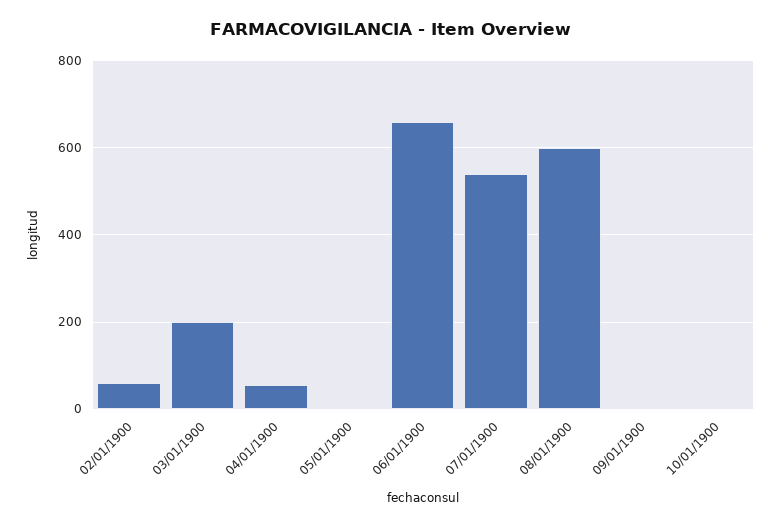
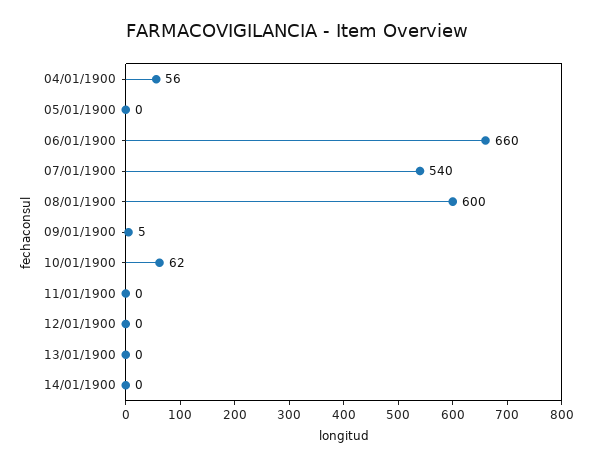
02/01/1900: 60 -> none
03/01/1900: 200 -> none
10/01/1900: 0 -> 62
11/01/1900: none -> 0
12/01/1900: none -> 0
13/01/1900: none -> 0
14/01/1900: none -> 0

